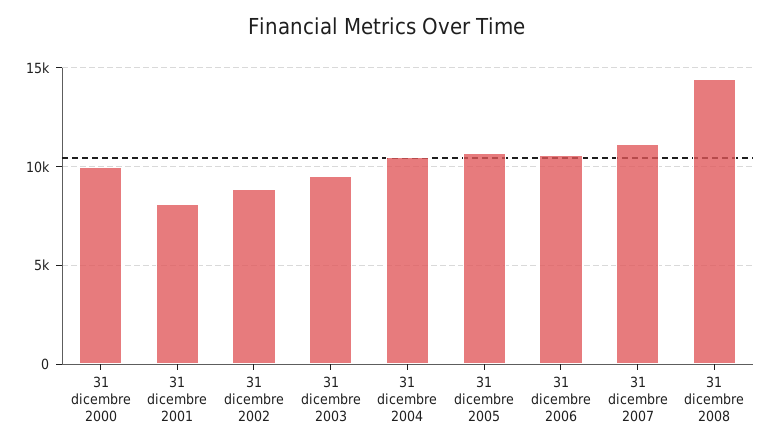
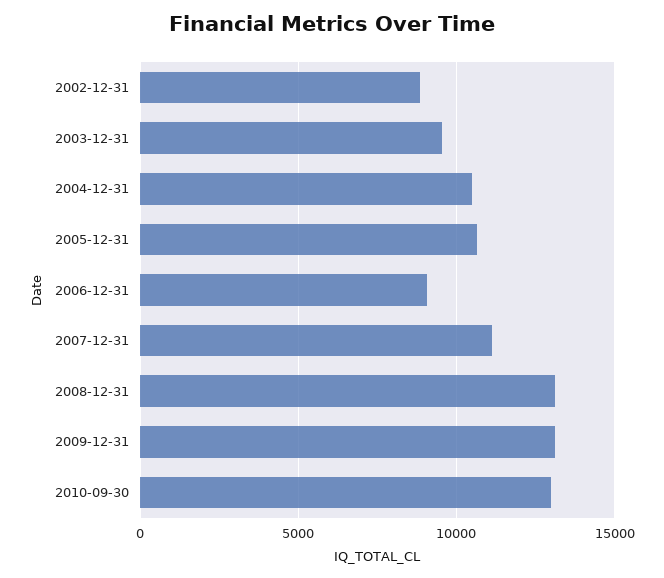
31 dicembre 2000: 10000 -> none
31 dicembre 2001: 8000 -> none
31 dicembre 2006: 10500 -> 9000
31 dicembre 2008: 14500 -> 13000
2009-12-31: none -> 13000
2010-09-30: none -> 13000

